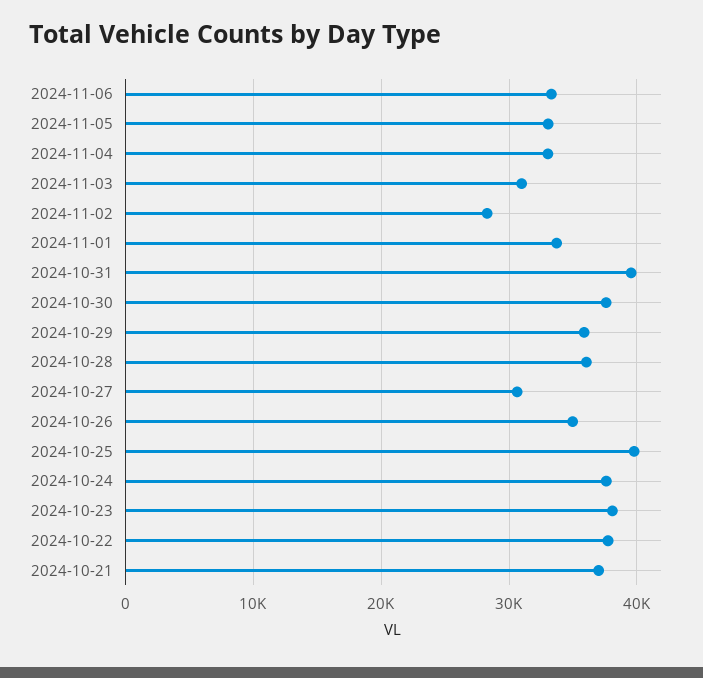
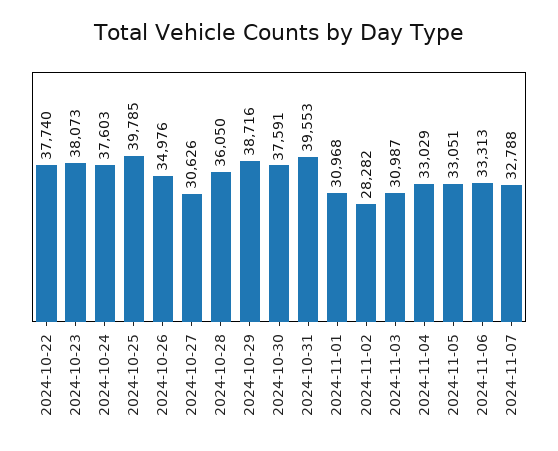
2024-11-01: 34000 -> 30968
2024-10-29: 36000 -> 38716
2024-10-21: 37000 -> none
2024-11-07: none -> 32788

